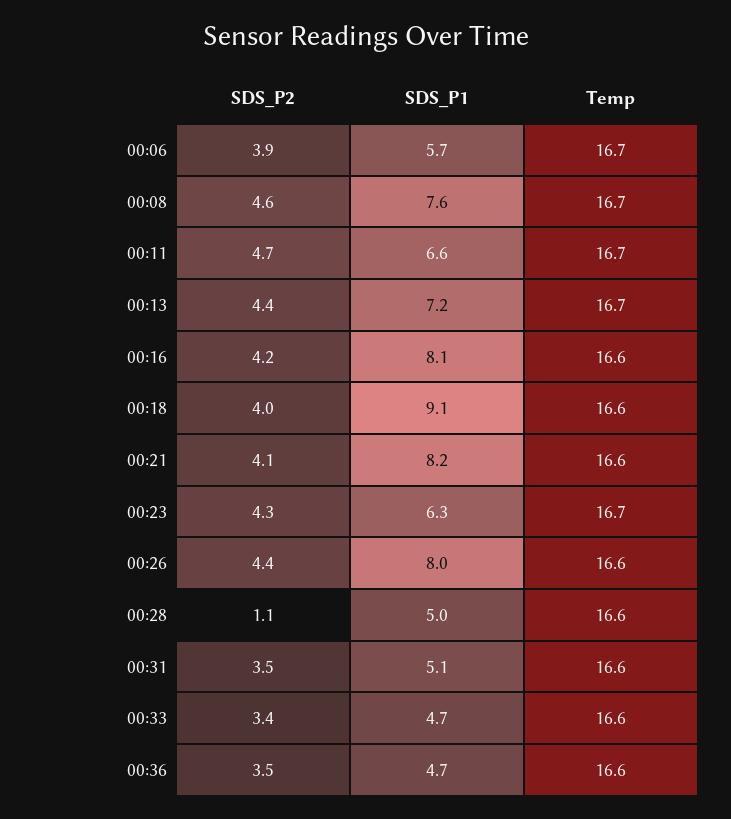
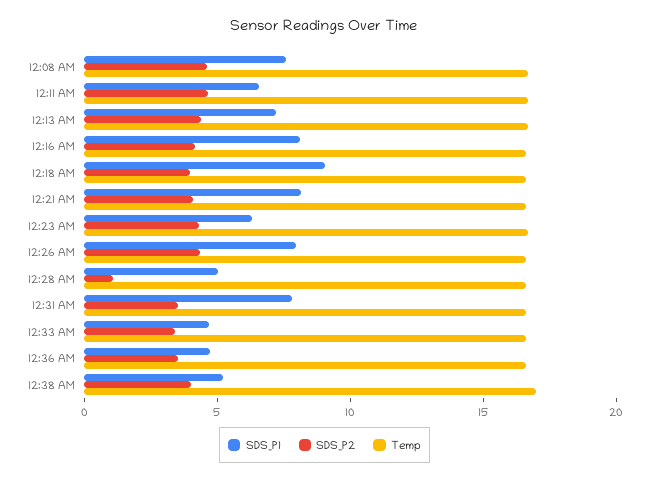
SDS_P2, 00:06: 3.9 -> none
SDS_P1, 00:06: 5.7 -> none
Temp, 00:06: 16.7 -> none
SDS_P1, 00:31: 5.1 -> 8
SDS_P1, 12:38 AM: none -> 5
SDS_P2, 12:38 AM: none -> 4
Temp, 12:38 AM: none -> 17

